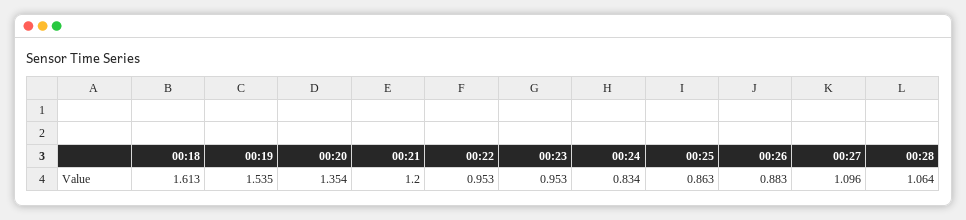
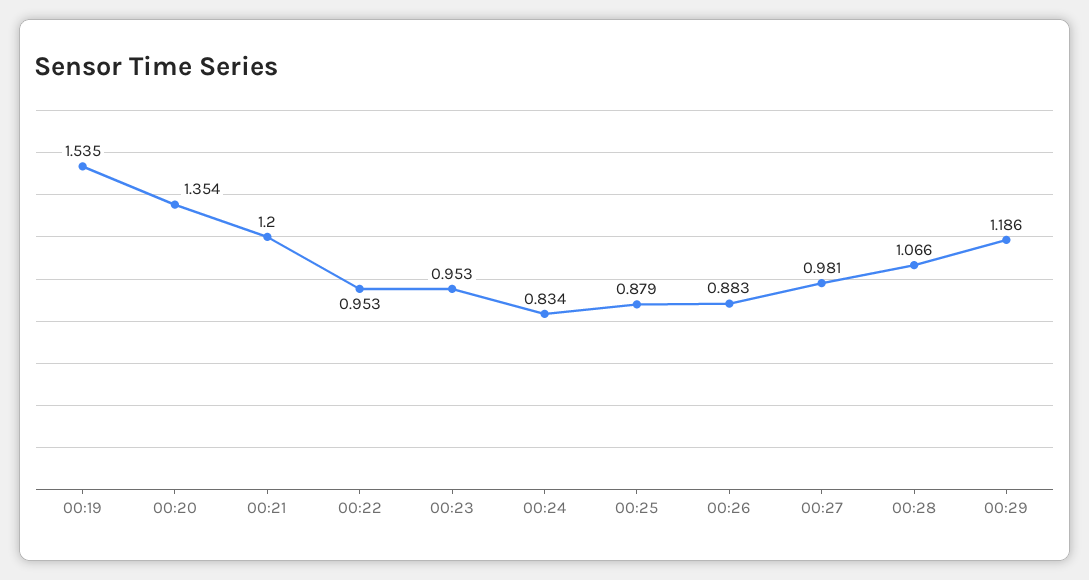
00:18: 1.613 -> none
00:25: 0.863 -> 0.879
00:27: 1.096 -> 0.981
00:28: 1.064 -> 1.066
00:29: none -> 1.186

